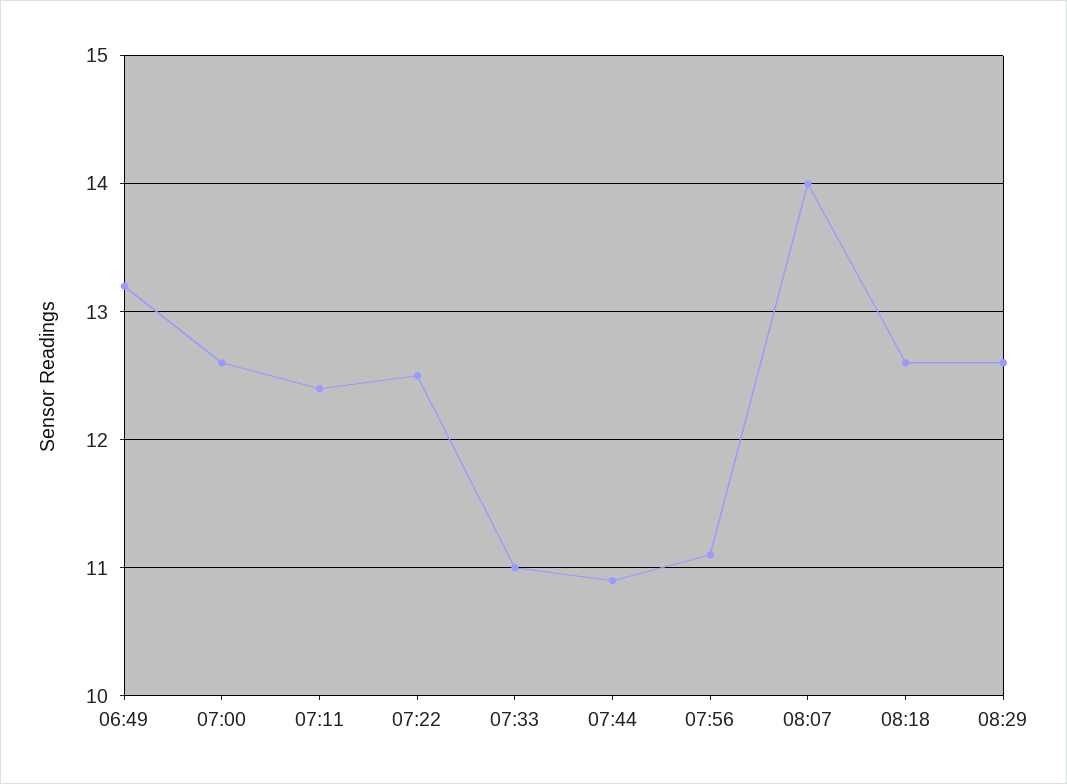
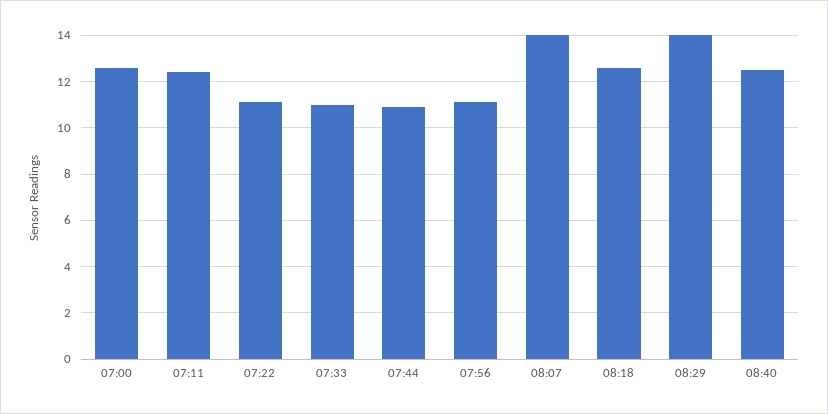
06:49: 13.2 -> none
07:22: 12.5 -> 11
08:29: 12.6 -> 14
08:40: none -> 12.5

